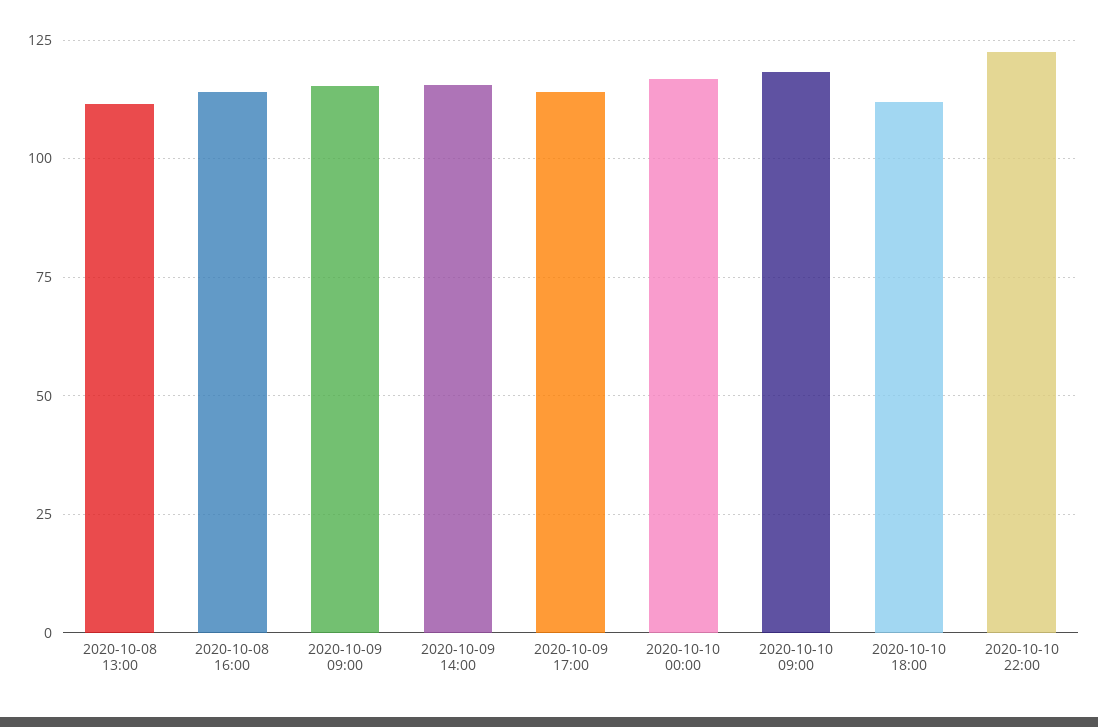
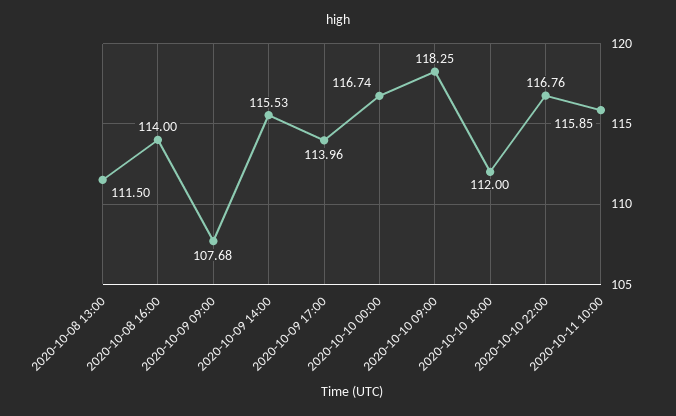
2020-10-09 09:00: 115 -> 107.68
2020-10-10 22:00: 122.5 -> 116.76
2020-10-11 10:00: none -> 115.85

